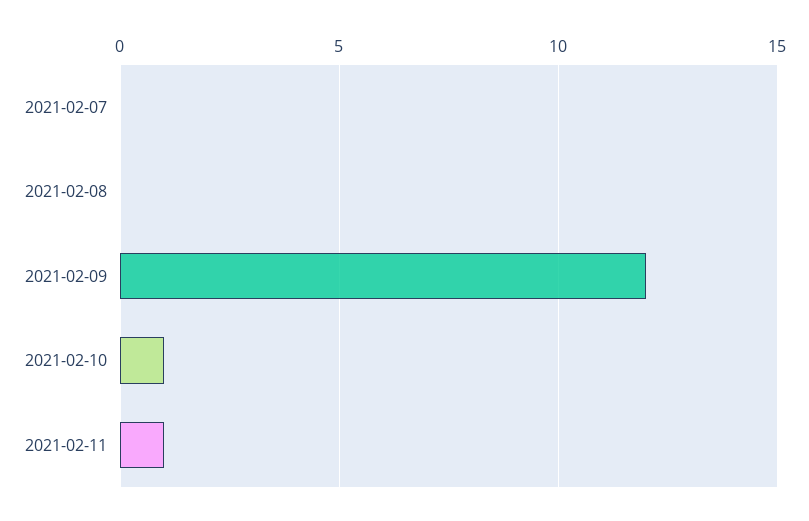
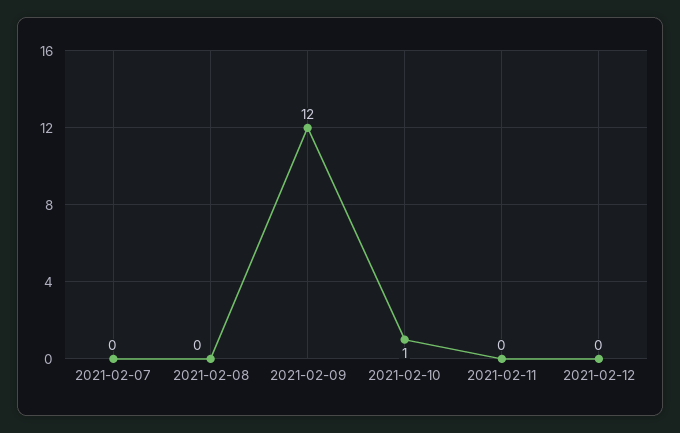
2021-02-11: 1 -> 0
2021-02-12: none -> 0

